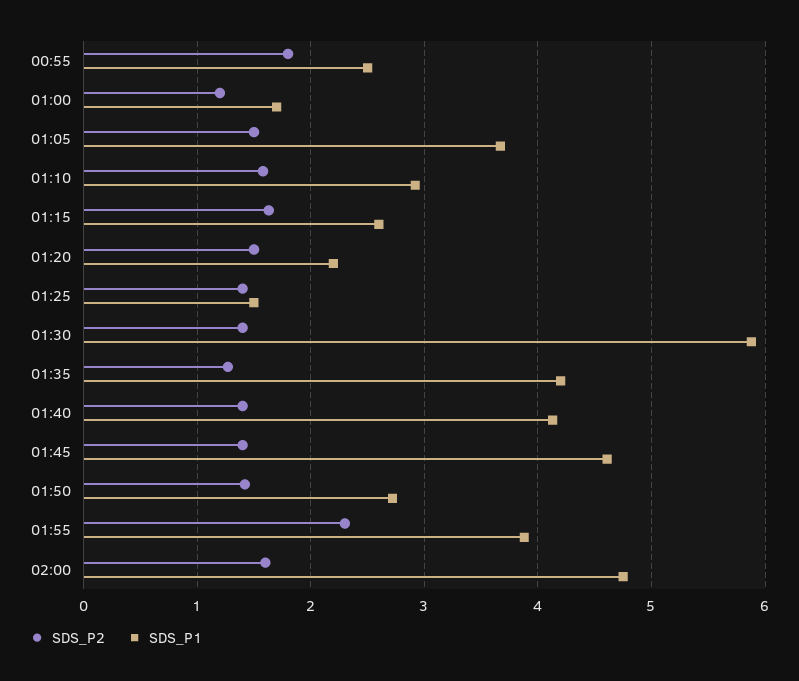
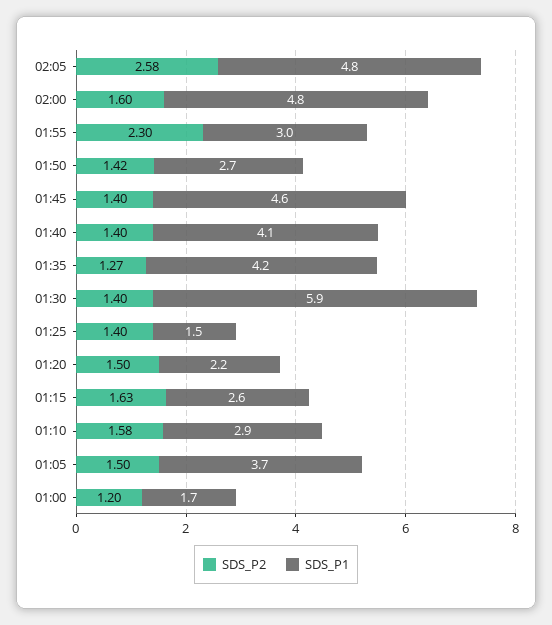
SDS_P2, 00:55: 1.8 -> none
SDS_P1, 00:55: 2.5 -> none
SDS_P1, 01:55: 3.9 -> 3
SDS_P2, 02:05: none -> 2.58
SDS_P1, 02:05: none -> 4.8

